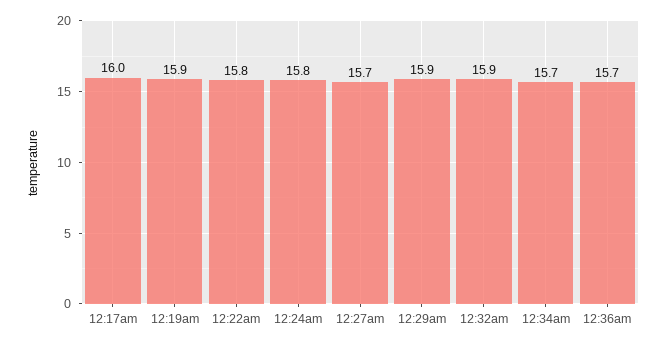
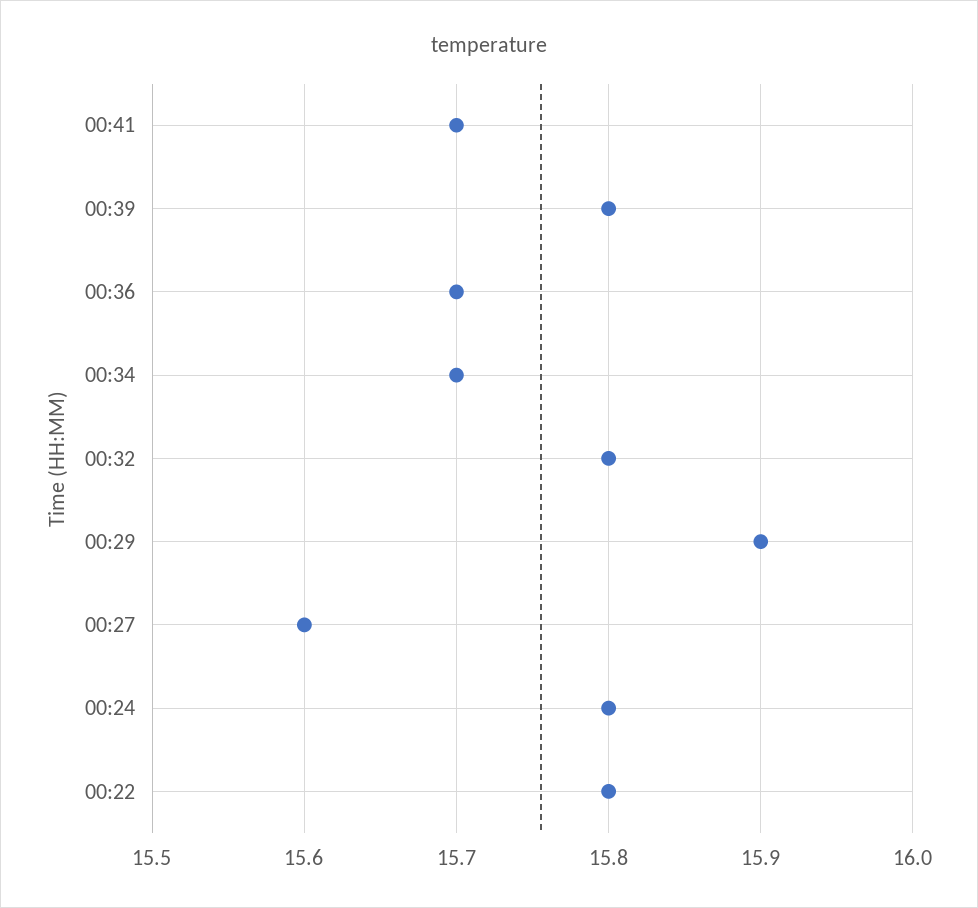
12:17am: 16 -> none
12:19am: 15.9 -> none
12:27am: 15.7 -> 15.6
12:32am: 15.9 -> 15.8
00:41: none -> 15.7
00:39: none -> 15.8

